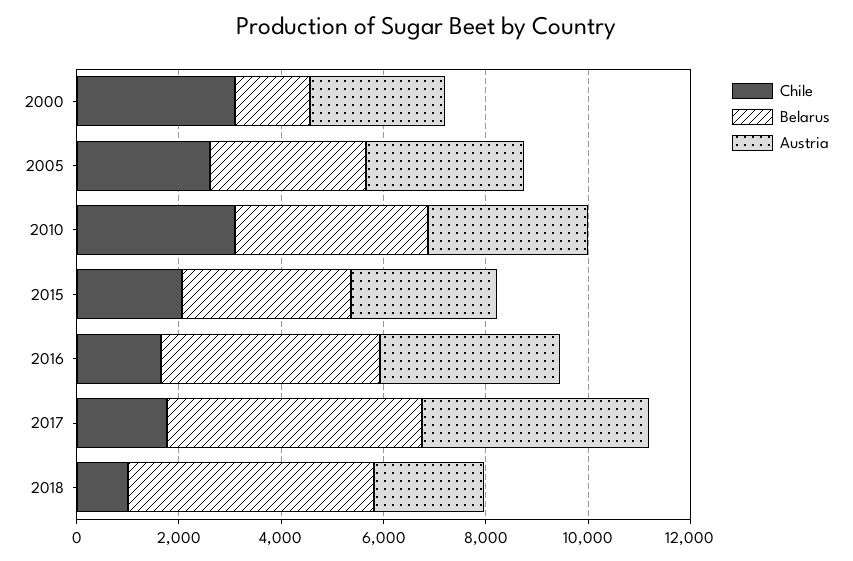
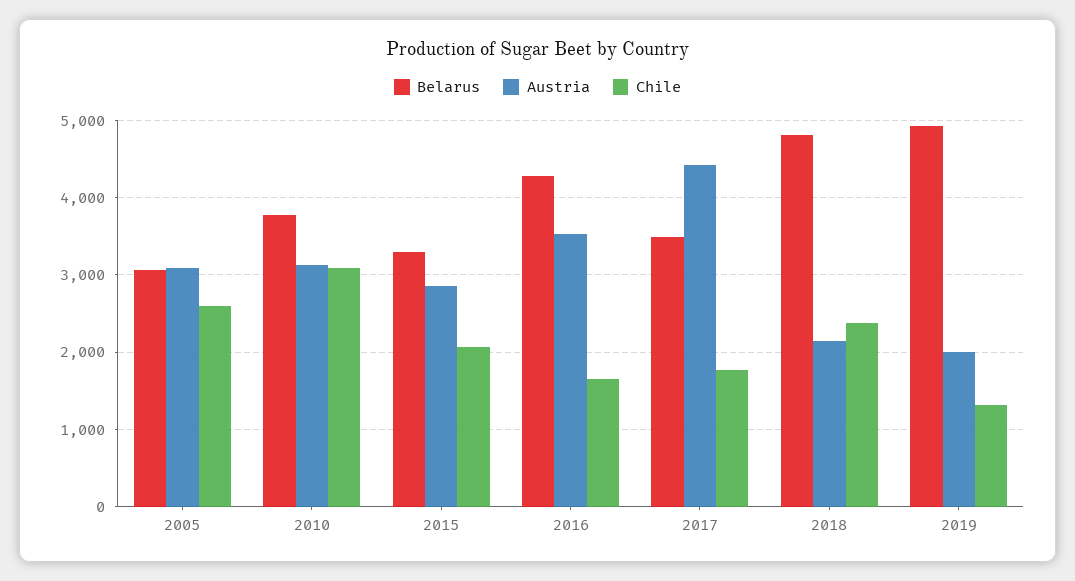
Chile, 2000: 3000 -> none
Belarus, 2000: 1500 -> none
Austria, 2000: 2500 -> none
Belarus, 2017: 5000 -> 3500
Chile, 2018: 1000 -> 2400
Belarus, 2019: none -> 4900
Austria, 2019: none -> 2000
Chile, 2019: none -> 1300

